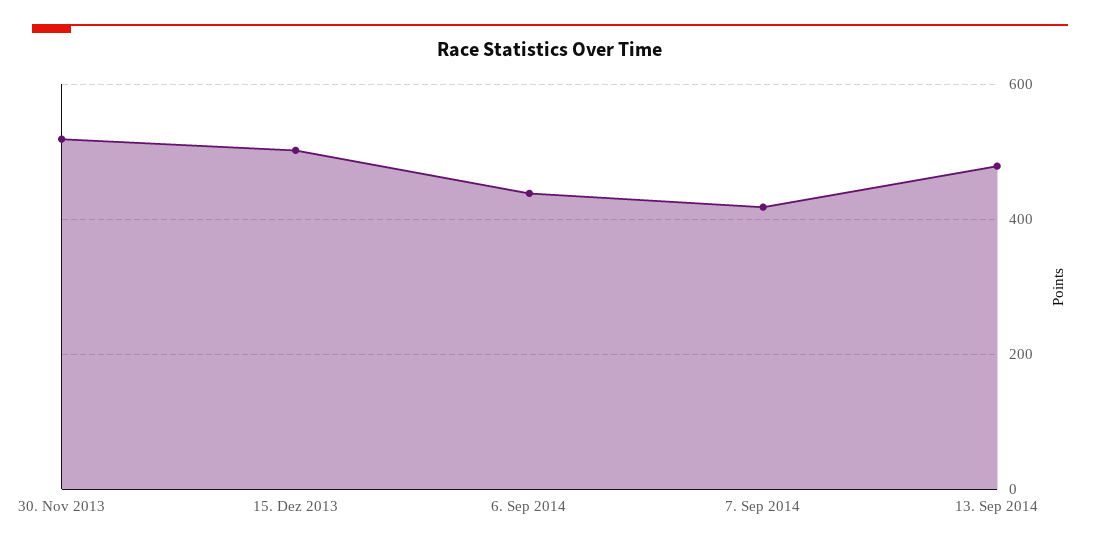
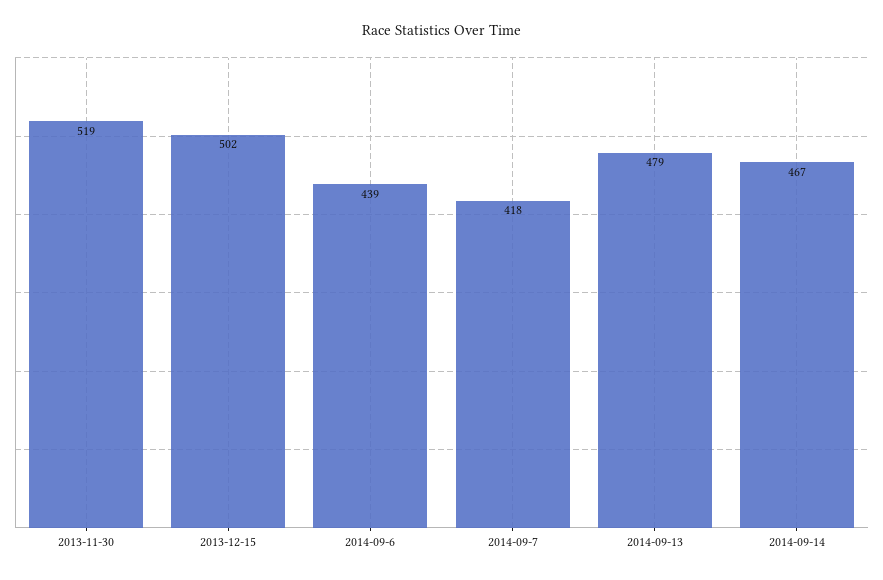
2014-09-14: none -> 467

